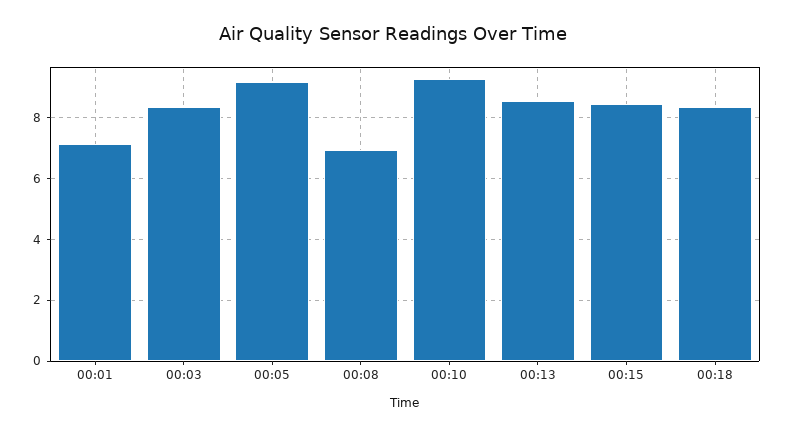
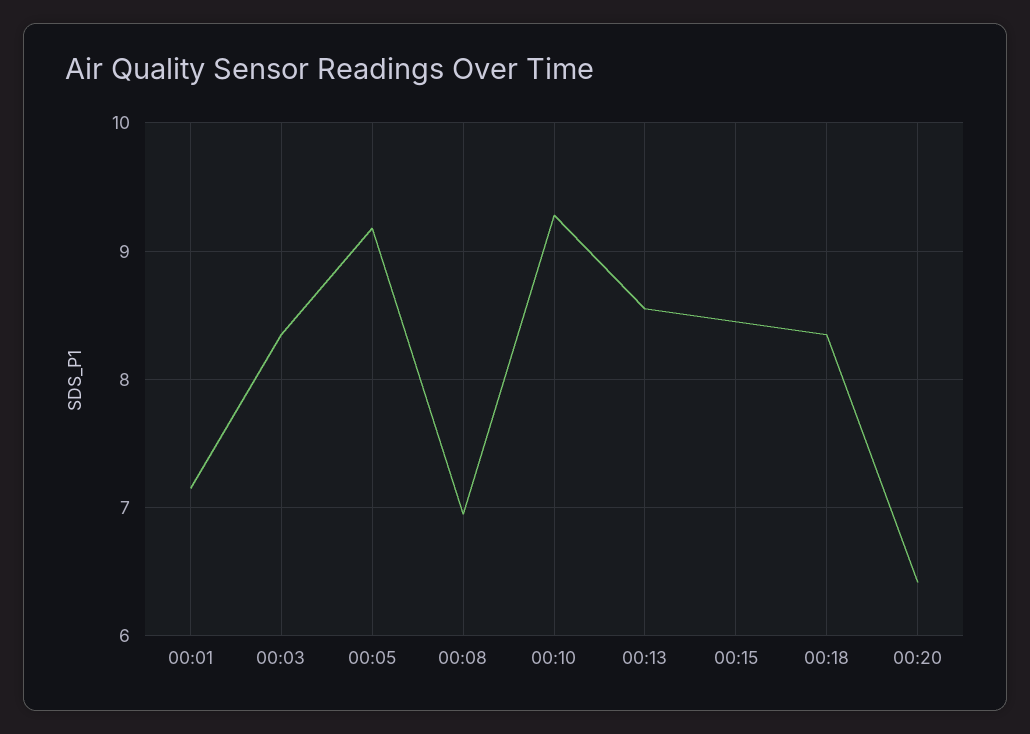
00:20: none -> 6.4

